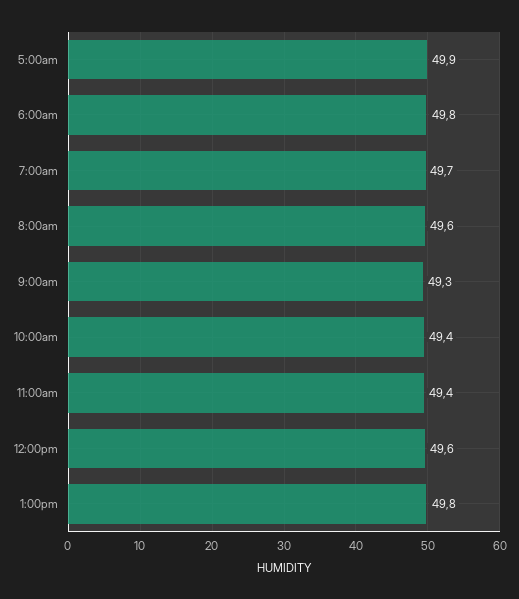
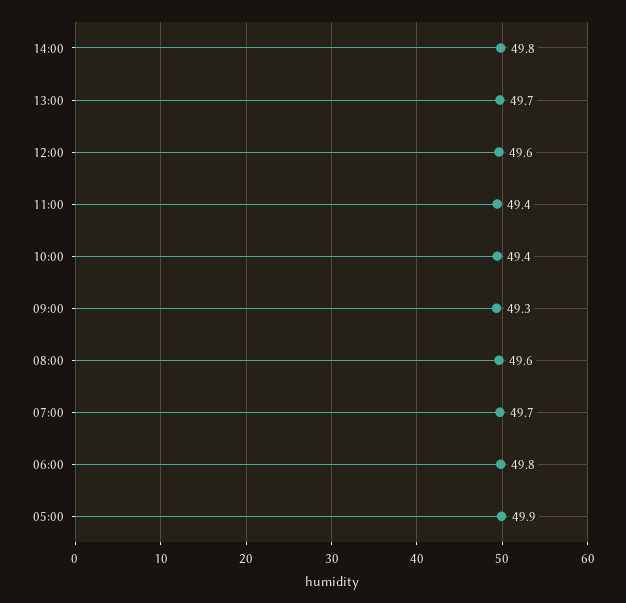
1:00pm: 49.8 -> 49.7
14:00: none -> 49.8

